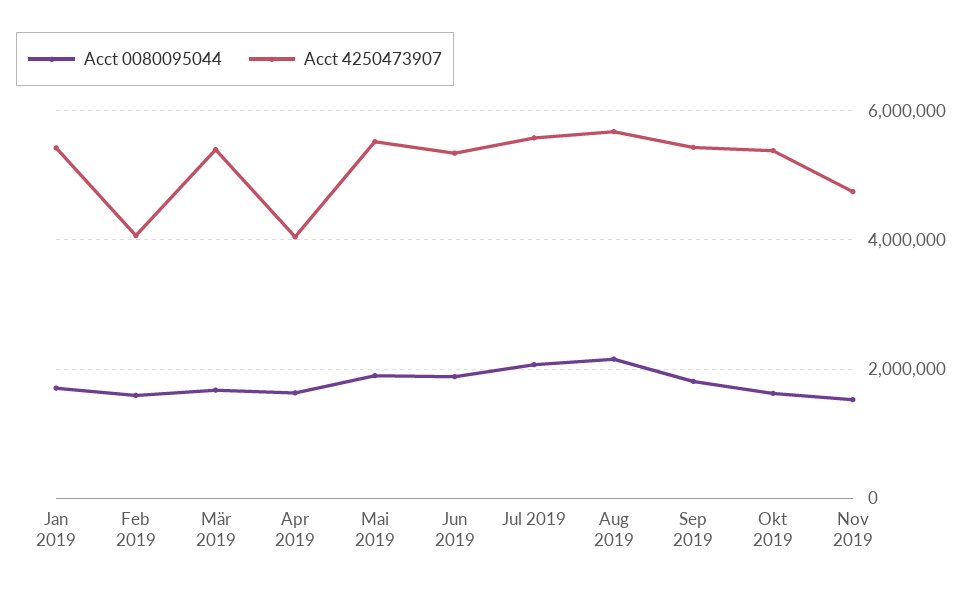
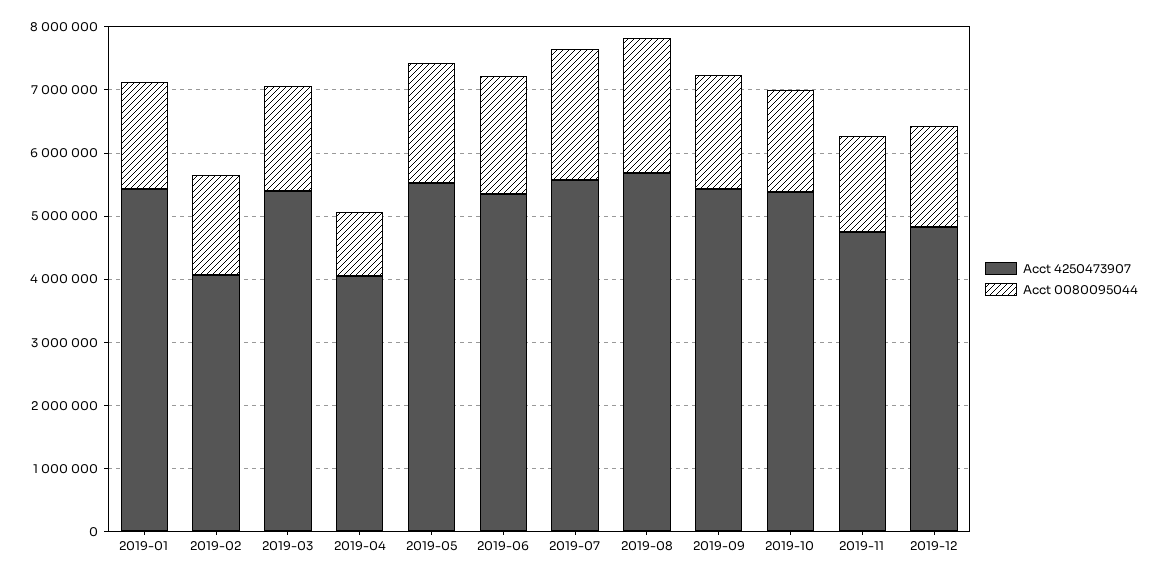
Acct 0080095044, Apr 2019: 1600000 -> 1000000
Acct 4250473907, 2019-12: none -> 4800000
Acct 0080095044, 2019-12: none -> 1600000

